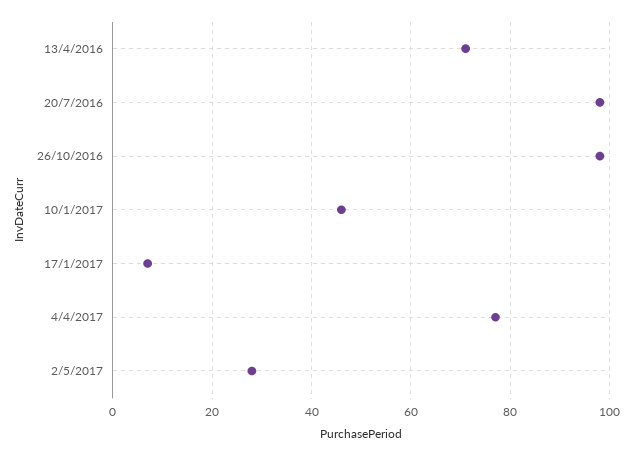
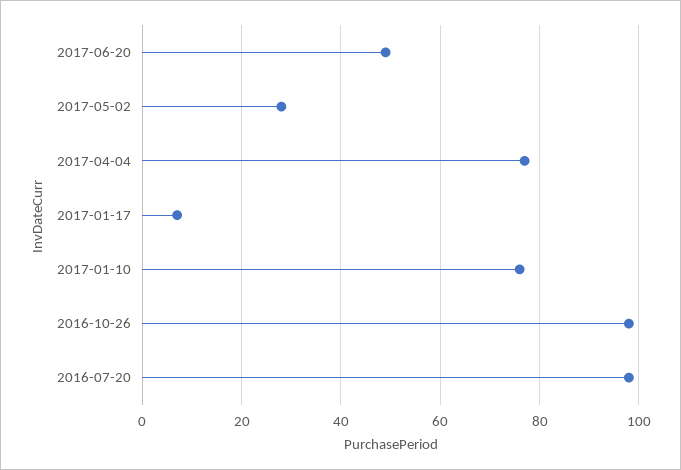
13/4/2016: 70 -> none
10/1/2017: 45 -> 75
2017-06-20: none -> 50

